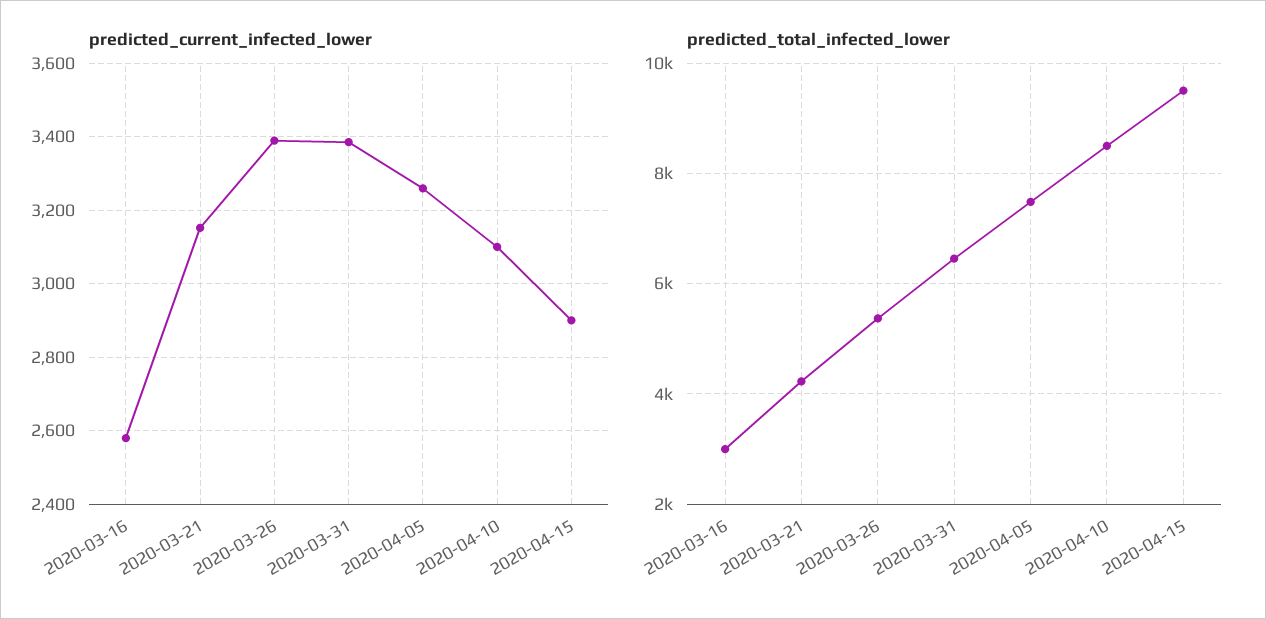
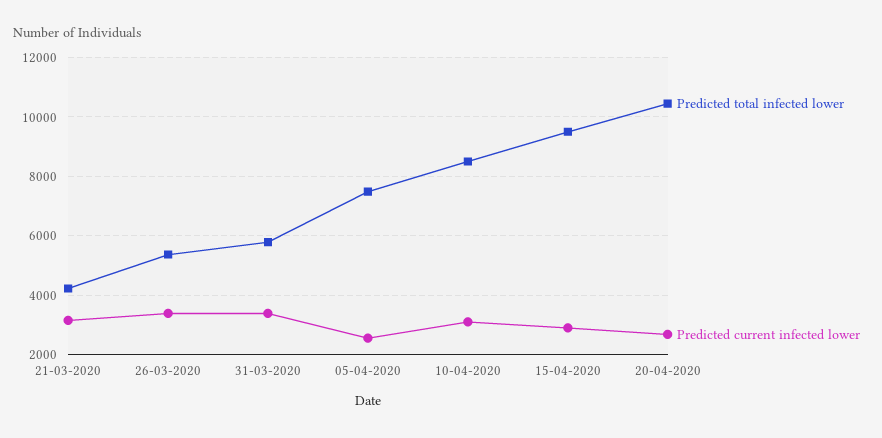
predicted_current_infected_lower, 2020-03-16: 2580 -> none
predicted_current_infected_lower, 2020-04-05: 3260 -> 2500
predicted_total_infected_lower, 2020-03-16: 3000 -> none
predicted_total_infected_lower, 2020-03-31: 6400 -> 5750
predicted_total_infected_lower, 20-04-2020: none -> 10500
predicted_current_infected_lower, 20-04-2020: none -> 2750

